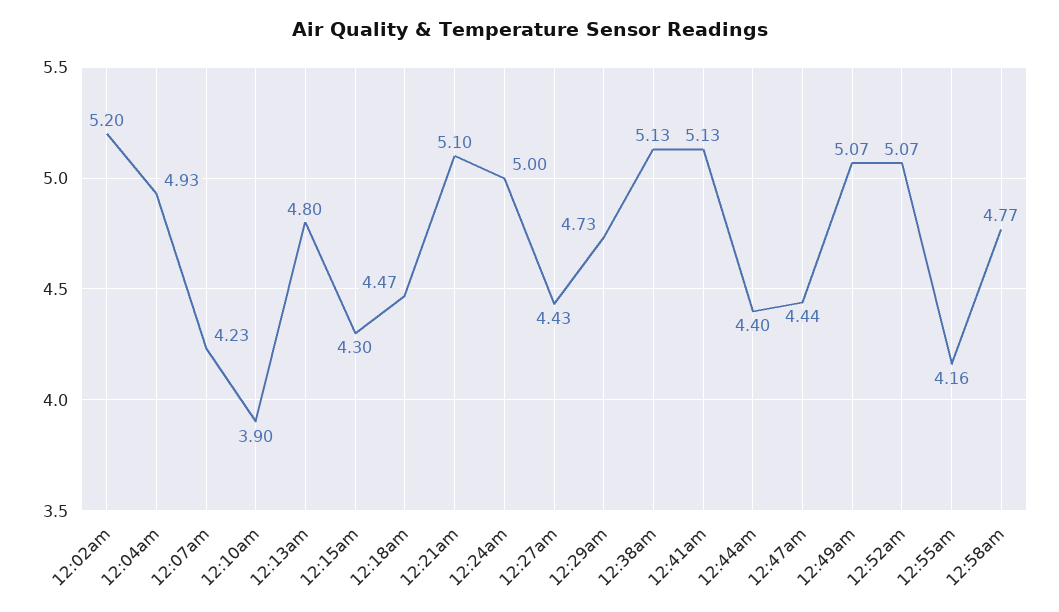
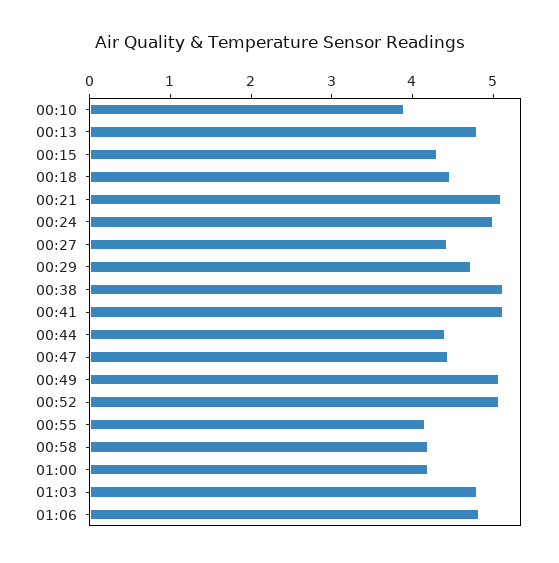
12:02am: 5.2 -> none
12:04am: 4.93 -> none
12:07am: 4.23 -> none
12:58am: 4.77 -> 4.2
01:00: none -> 4.2
01:03: none -> 4.8
01:06: none -> 4.8

